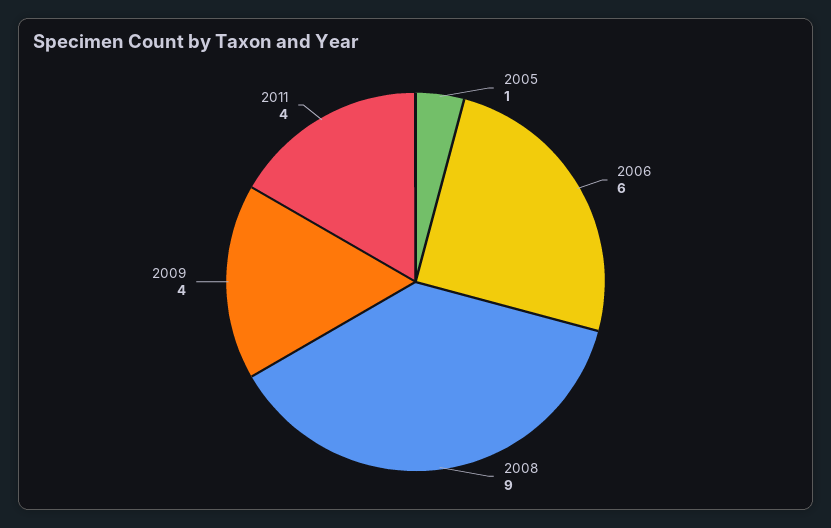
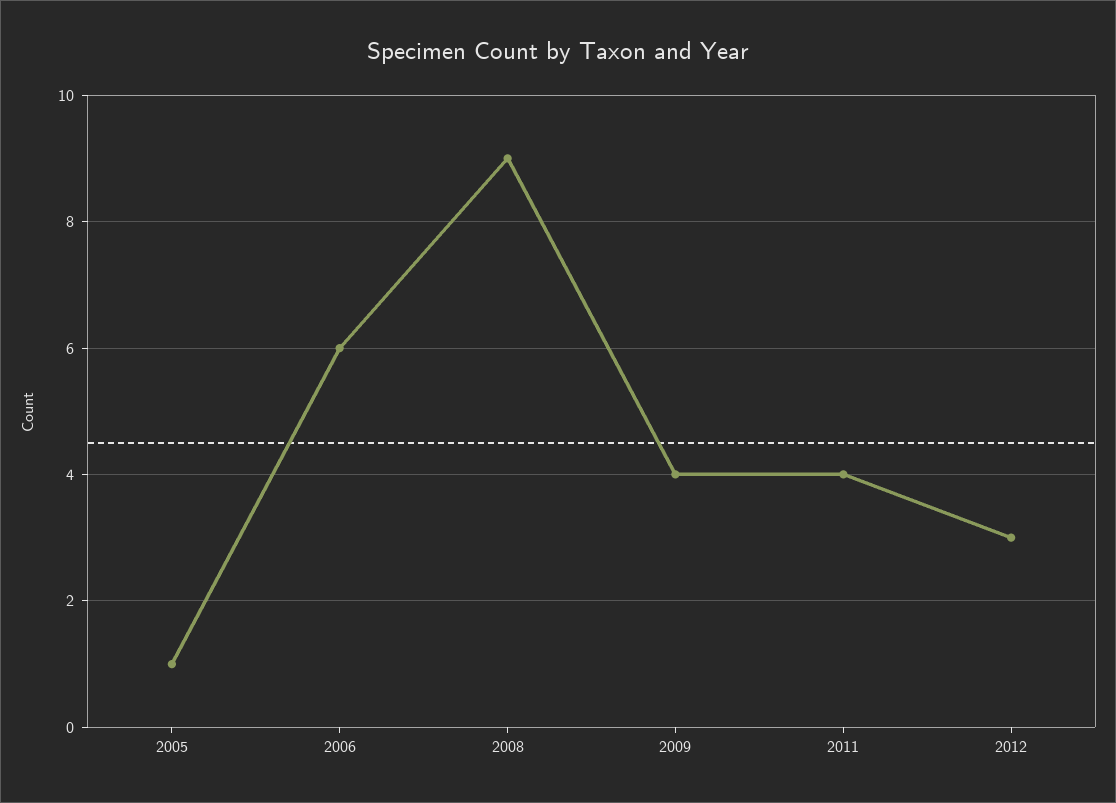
2012: none -> 3

